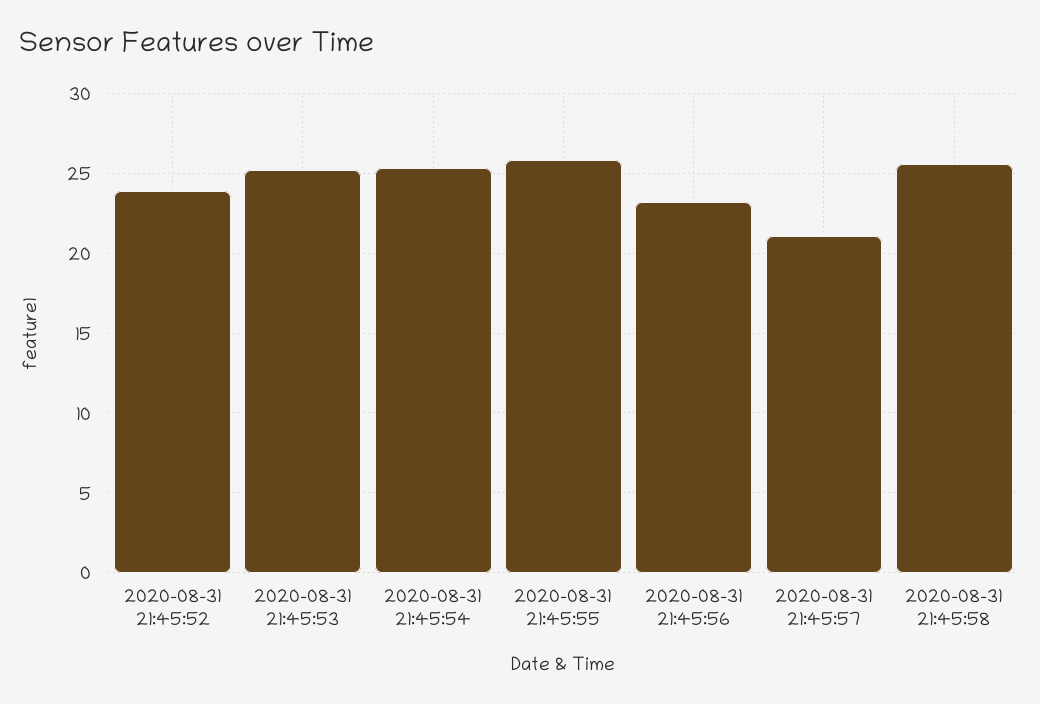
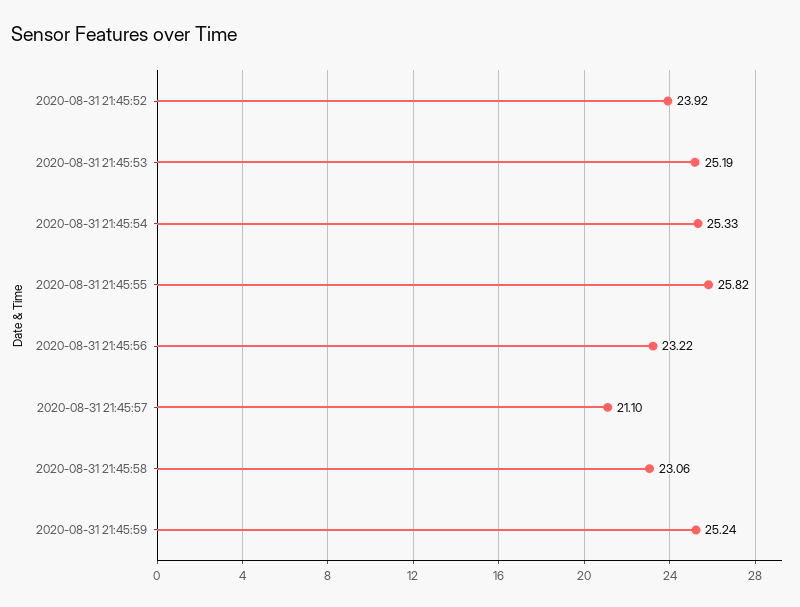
2020-08-31 21:45:58: 25.5 -> 23.06
2020-08-31 21:45:59: none -> 25.24

